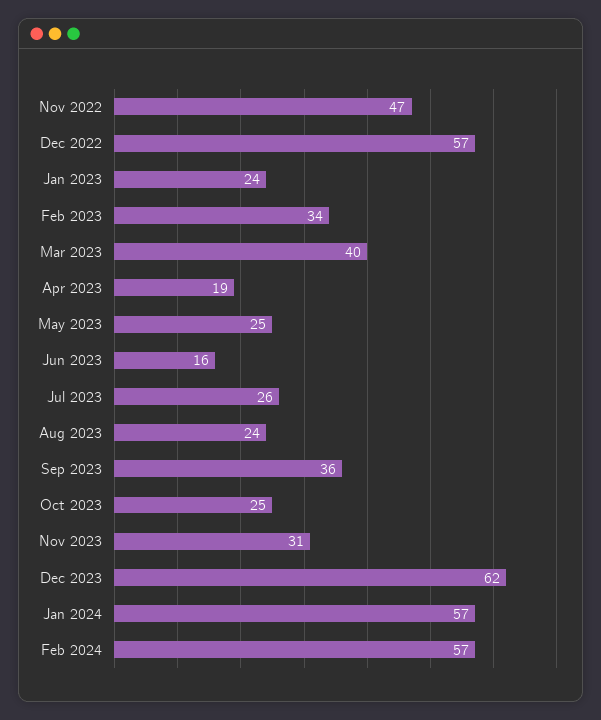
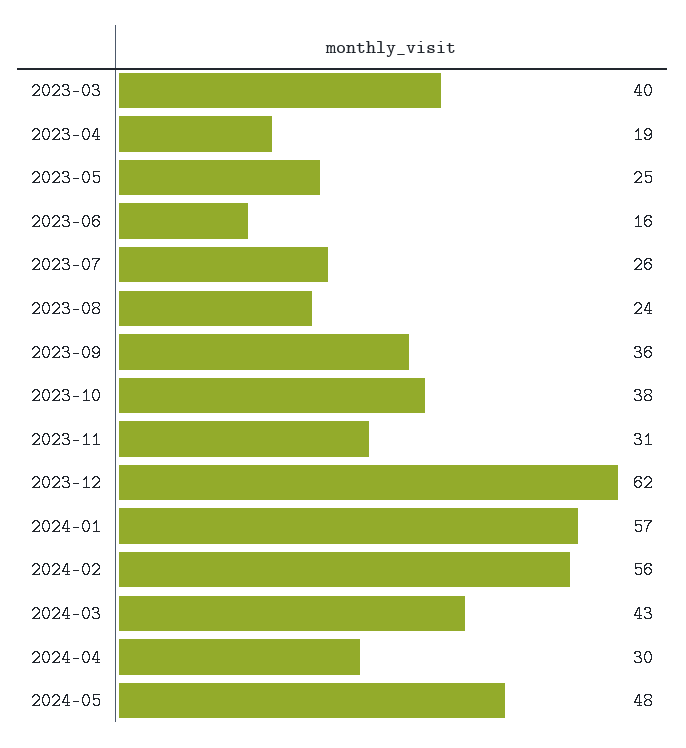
Nov 2022: 47 -> none
Dec 2022: 57 -> none
Jan 2023: 24 -> none
Feb 2023: 34 -> none
Oct 2023: 25 -> 38
Feb 2024: 57 -> 56
2024-03: none -> 43
2024-04: none -> 30
2024-05: none -> 48

